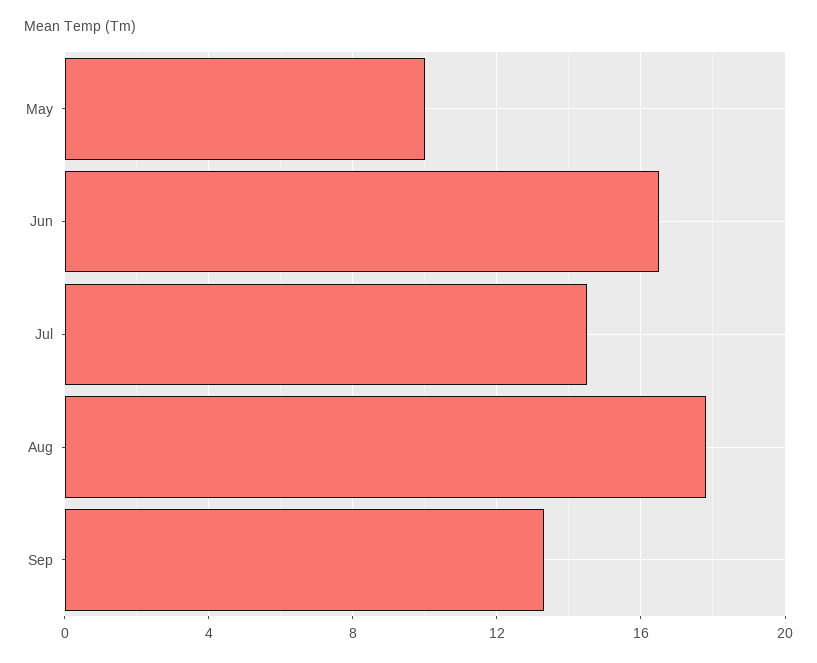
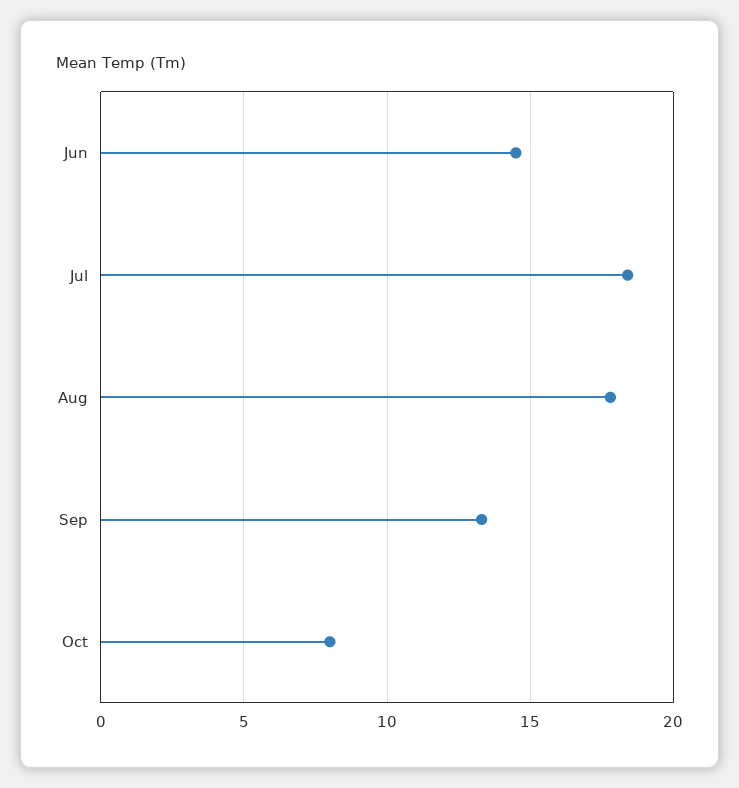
May: 10 -> none
Jun: 16.5 -> 14.5
Jul: 14.5 -> 18.5
Oct: none -> 8

